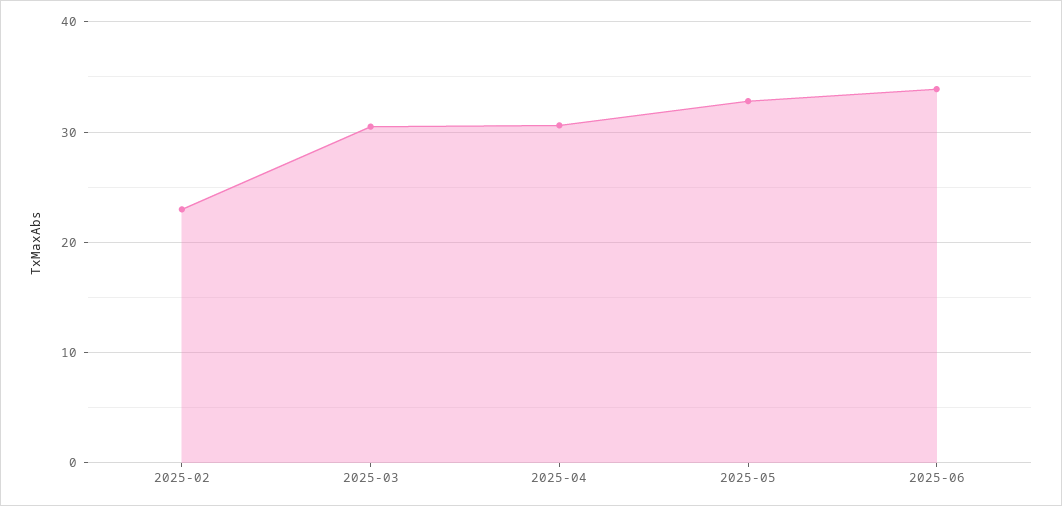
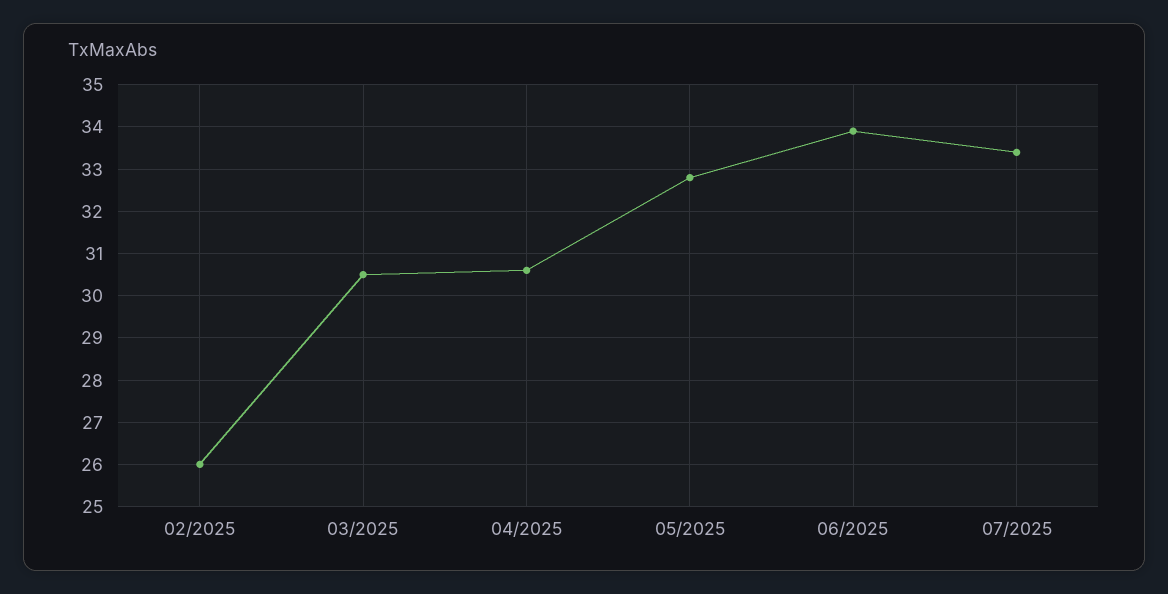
2025-02: 23 -> 26
07/2025: none -> 33.5

